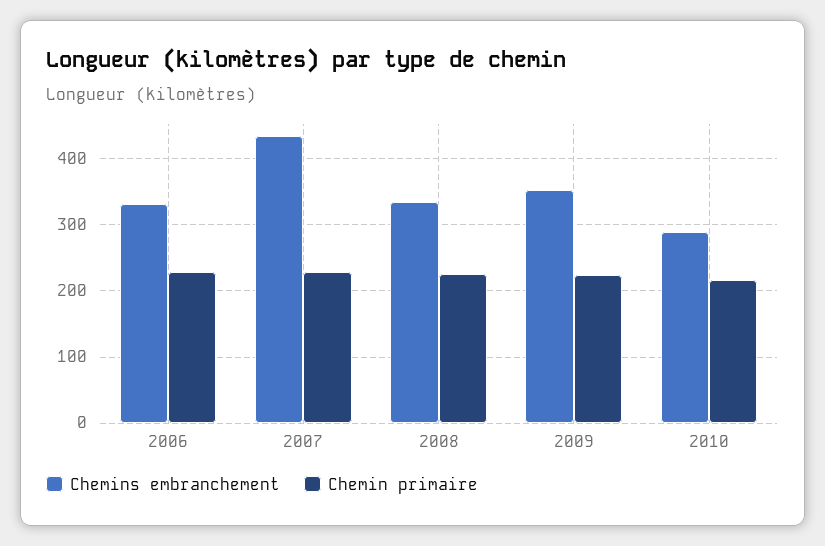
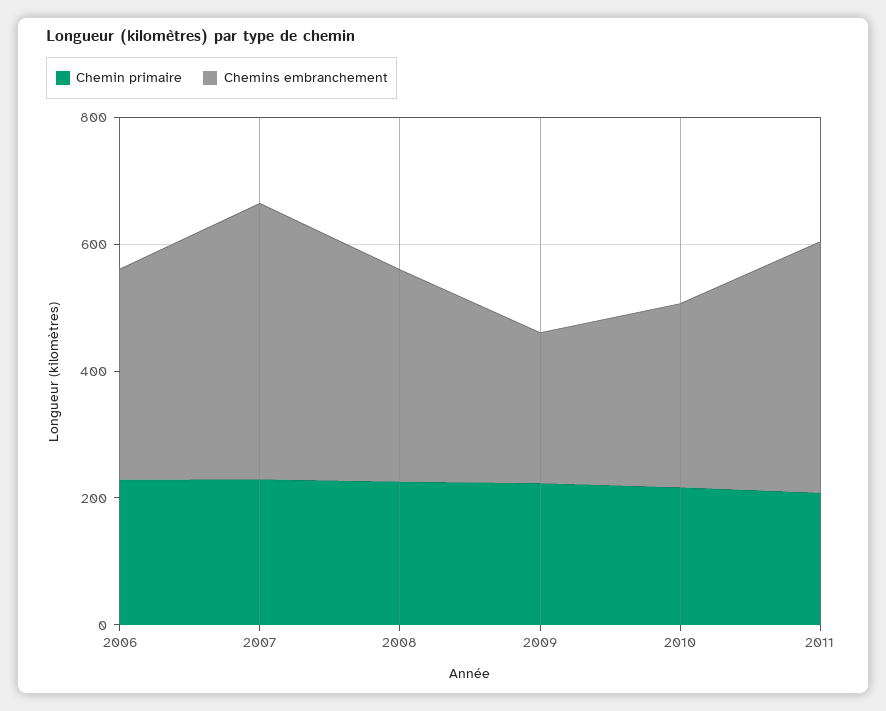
Chemins embranchement, 2009: 350 -> 250
Chemin primaire, 2011: none -> 200
Chemins embranchement, 2011: none -> 400

